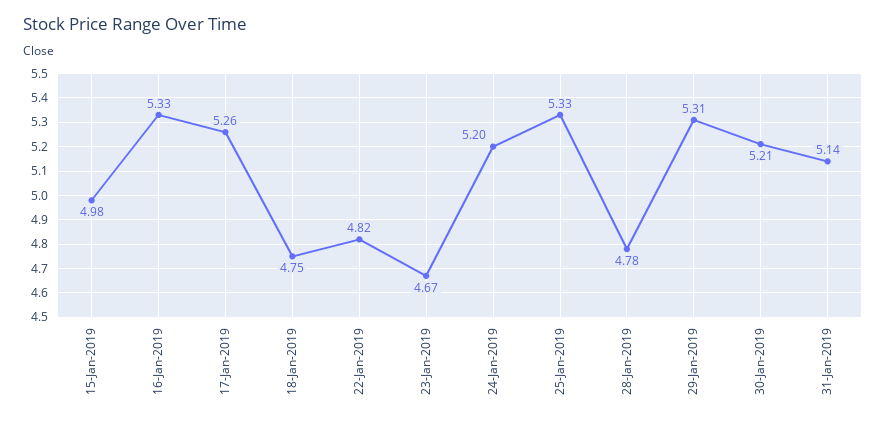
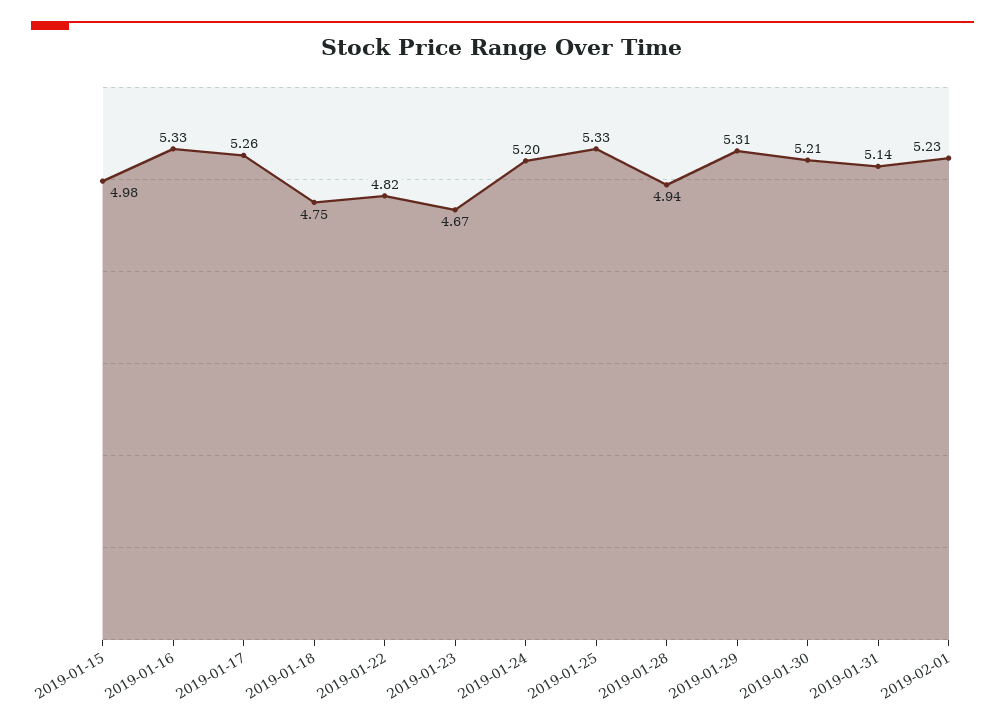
28-Jan-2019: 4.78 -> 4.94
2019-02-01: none -> 5.23

